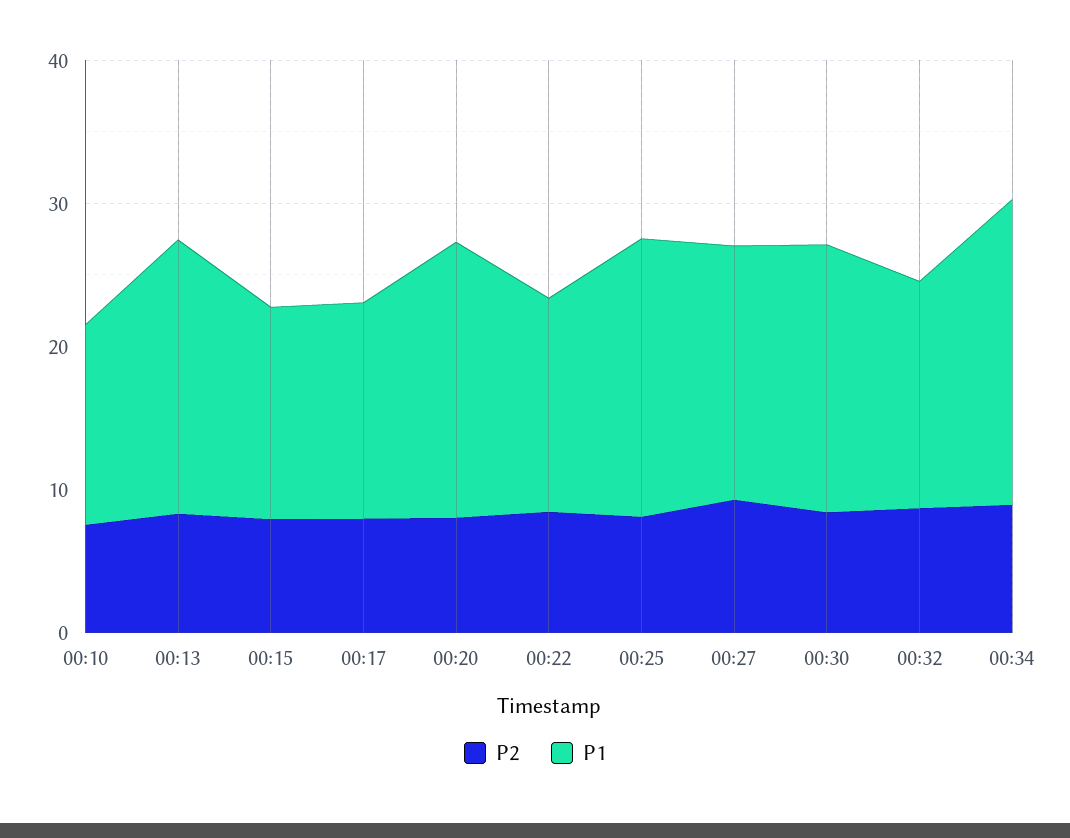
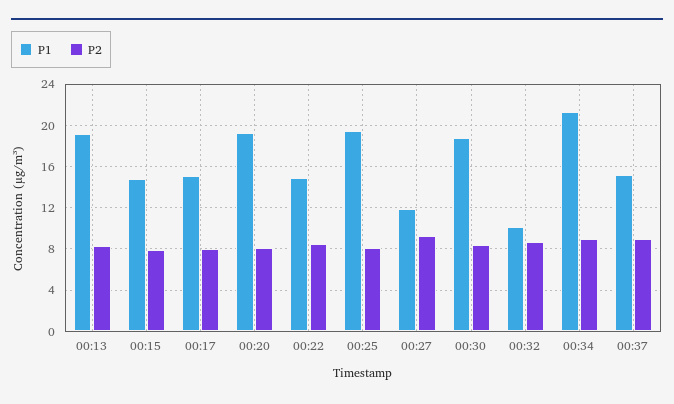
P2, 00:10: 8 -> none
P1, 00:10: 14 -> none
P1, 00:27: 18 -> 12
P1, 00:32: 16 -> 10
P1, 00:37: none -> 15
P2, 00:37: none -> 9

